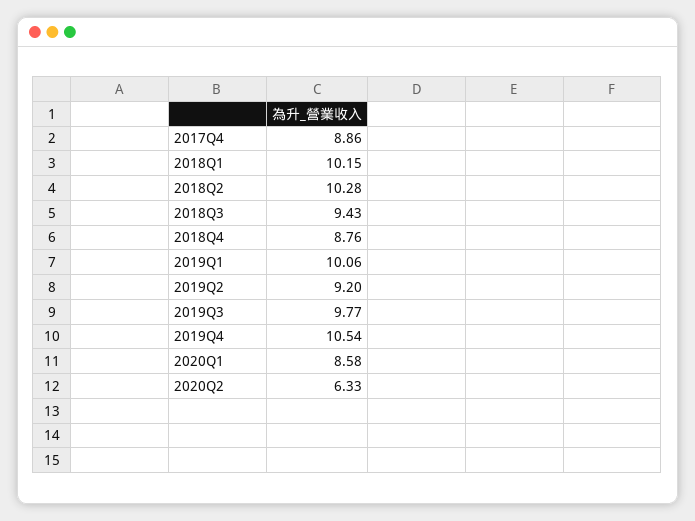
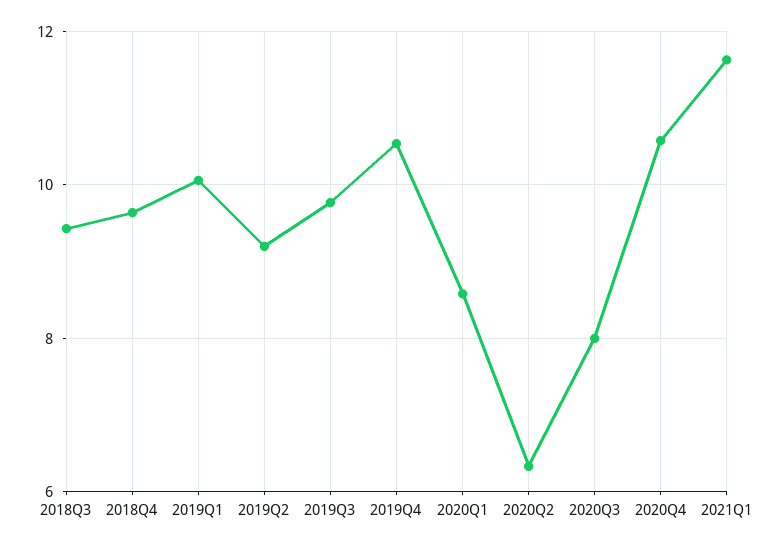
2017Q4: 8.86 -> none
2018Q1: 10.15 -> none
2018Q2: 10.28 -> none
2018Q4: 8.76 -> 9.6
2020Q3: none -> 8
2020Q4: none -> 10.6
2021Q1: none -> 11.6

